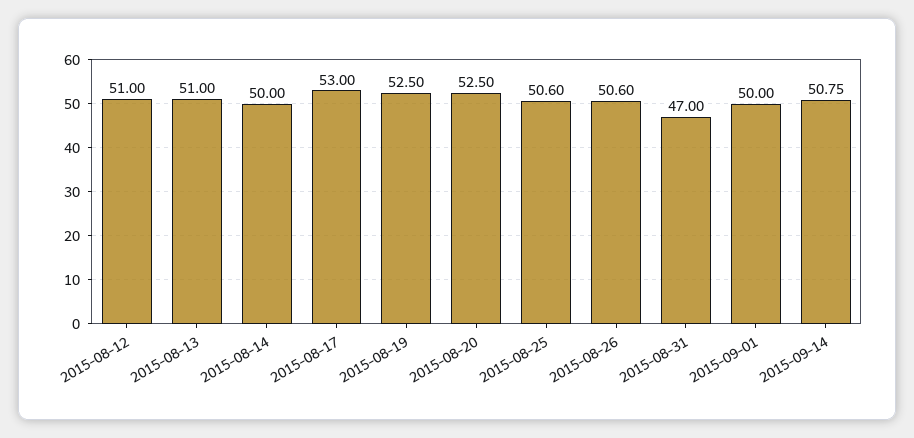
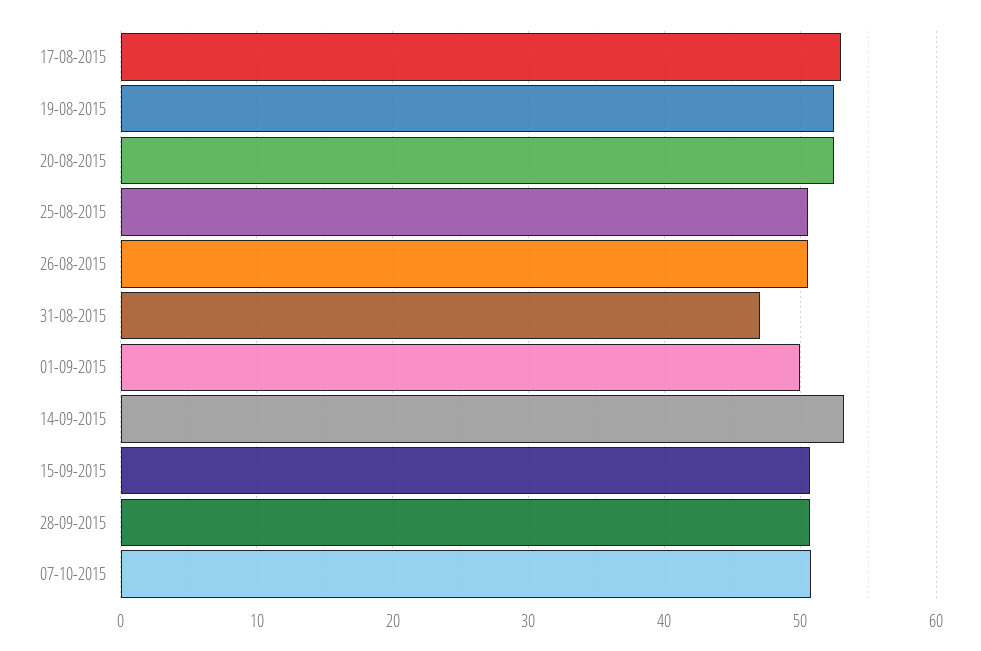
2015-08-12: 51 -> none
2015-08-13: 51 -> none
2015-08-14: 50 -> none
2015-09-14: 50.75 -> 53
15-09-2015: none -> 51
28-09-2015: none -> 51
07-10-2015: none -> 51

